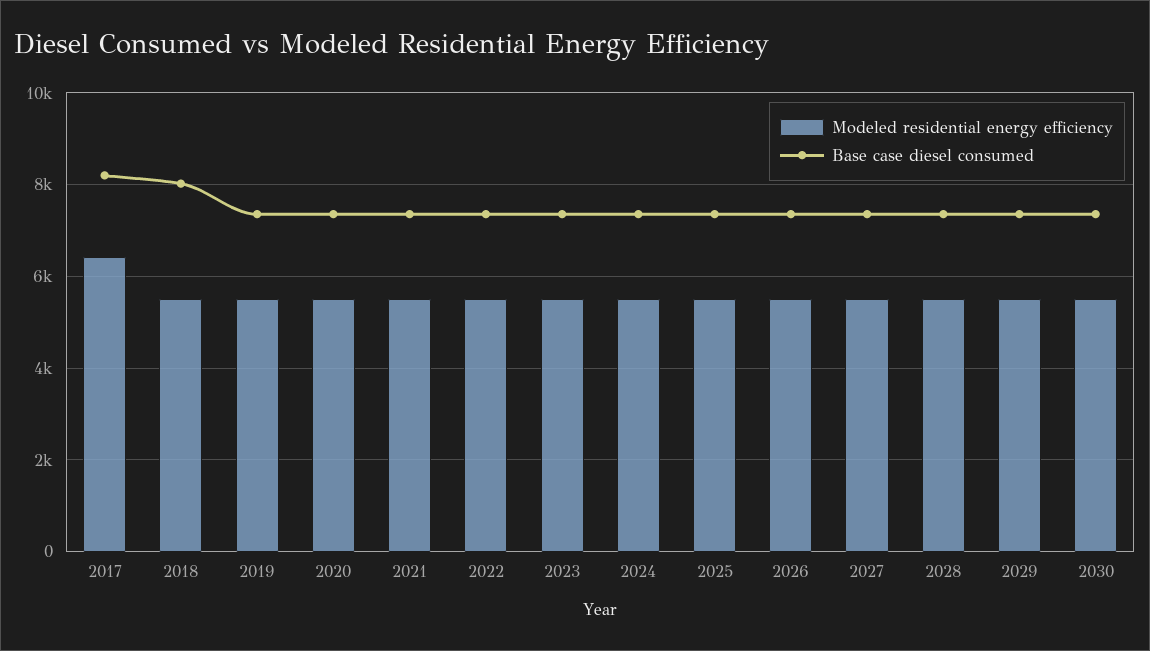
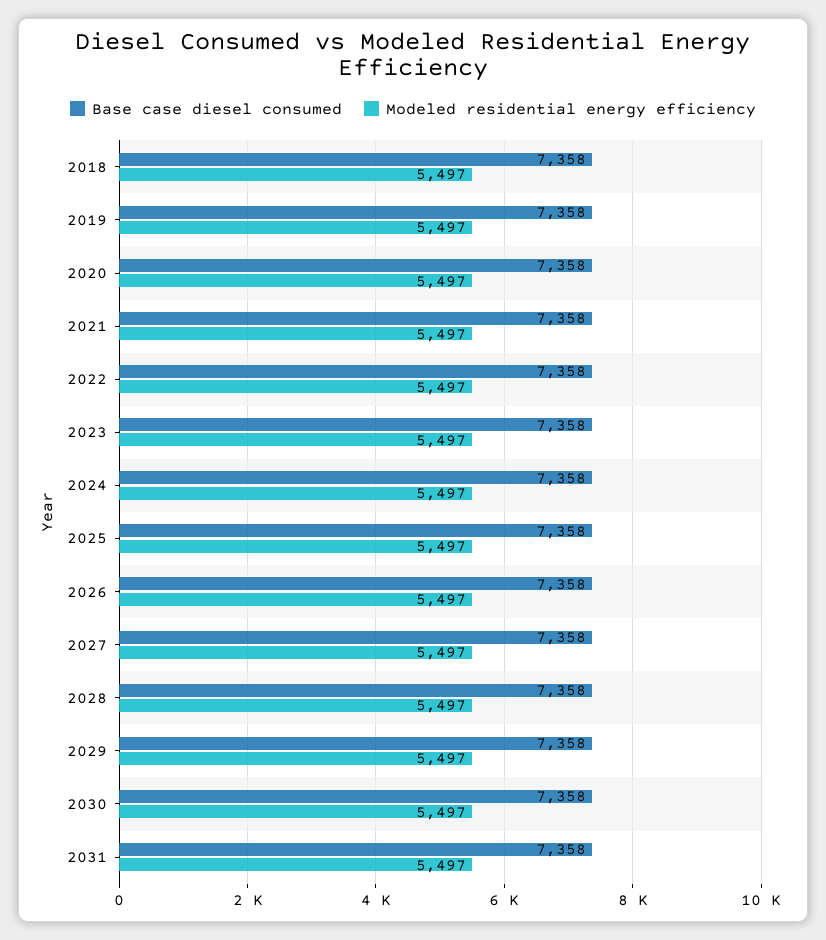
Modeled residential energy efficiency, 2017: 6400 -> none
Base case diesel consumed, 2017: 8200 -> none
Base case diesel consumed, 2018: 8000 -> 7358
Base case diesel consumed, 2031: none -> 7358
Modeled residential energy efficiency, 2031: none -> 5497

